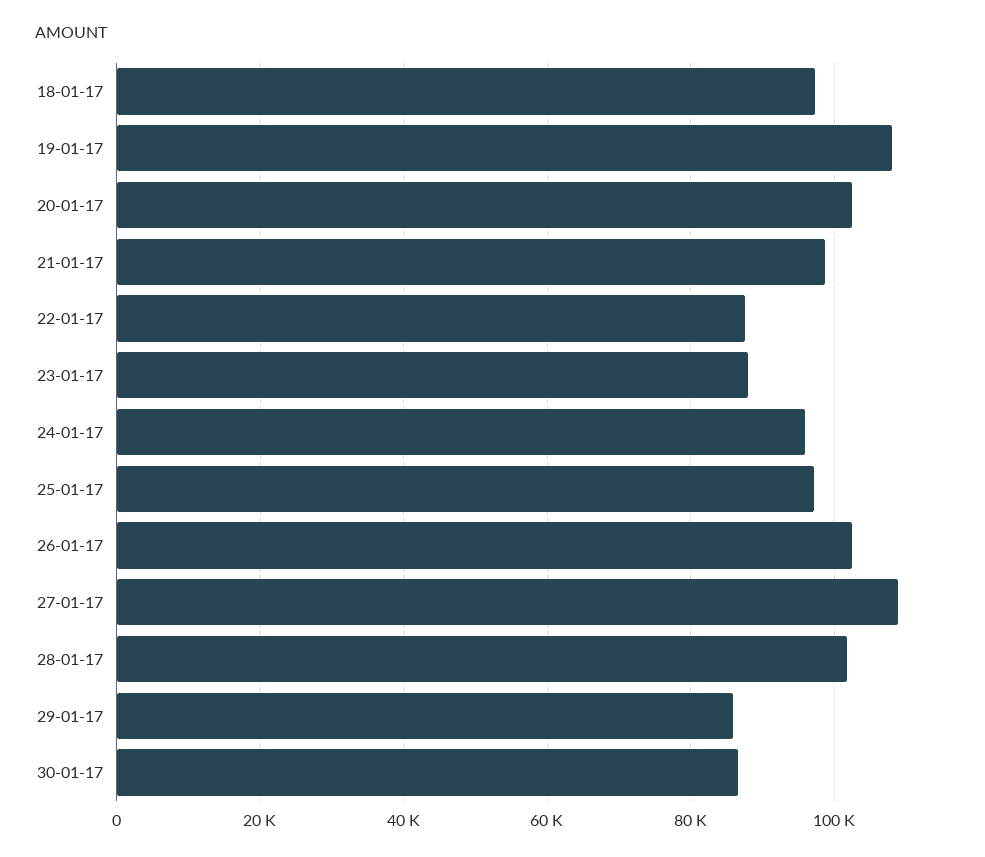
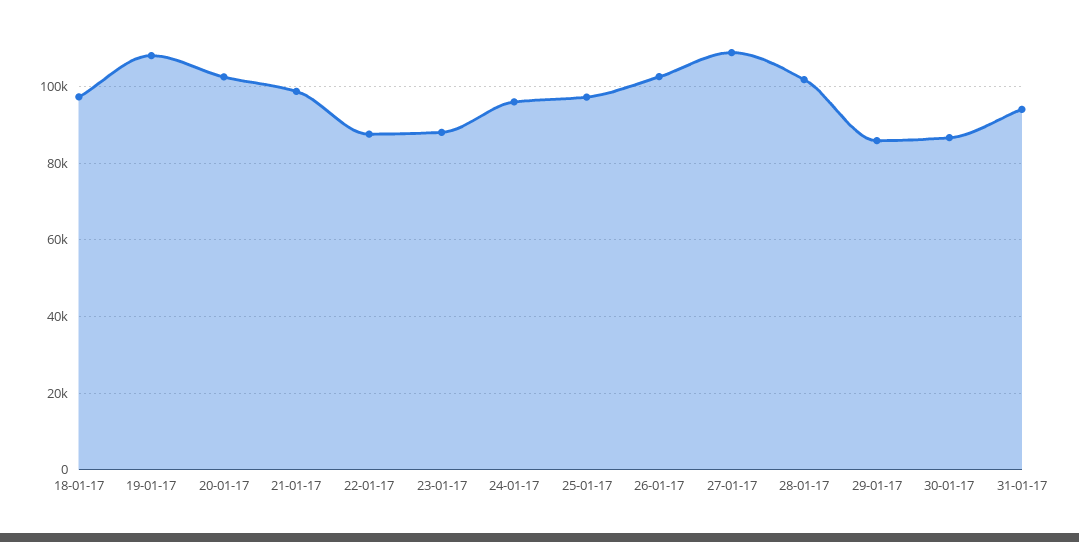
31-01-17: none -> 94000

